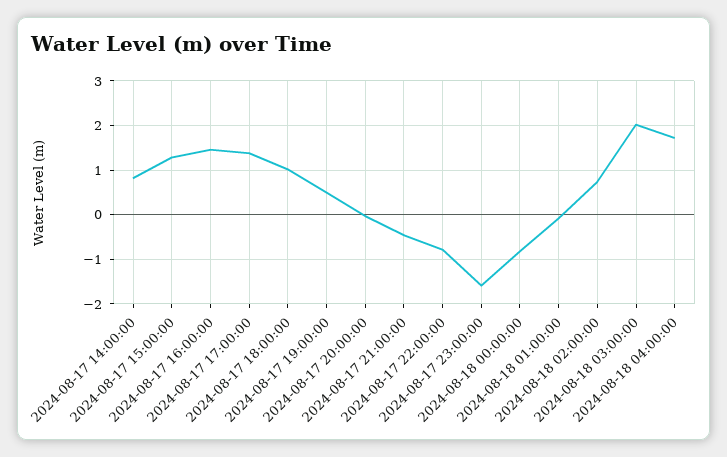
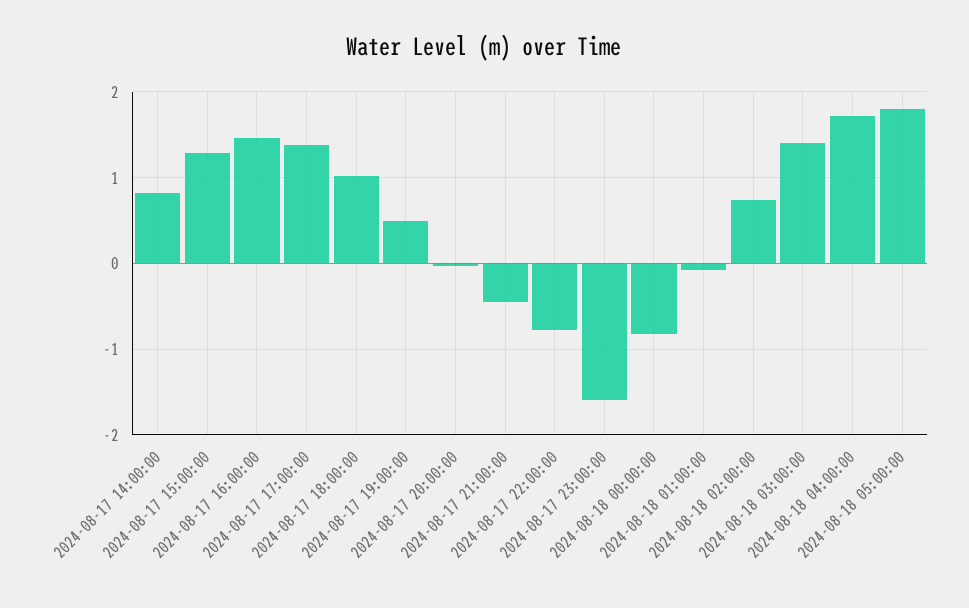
2024-08-18 03:00:00: 2 -> 1.4
2024-08-18 05:00:00: none -> 1.8

